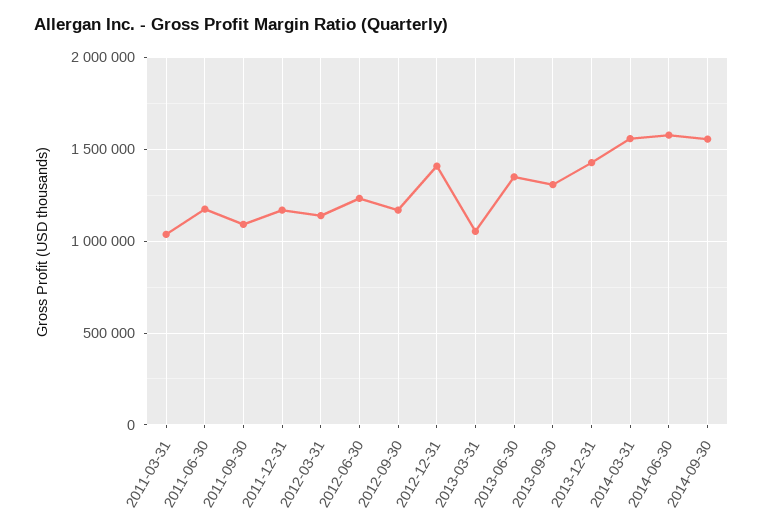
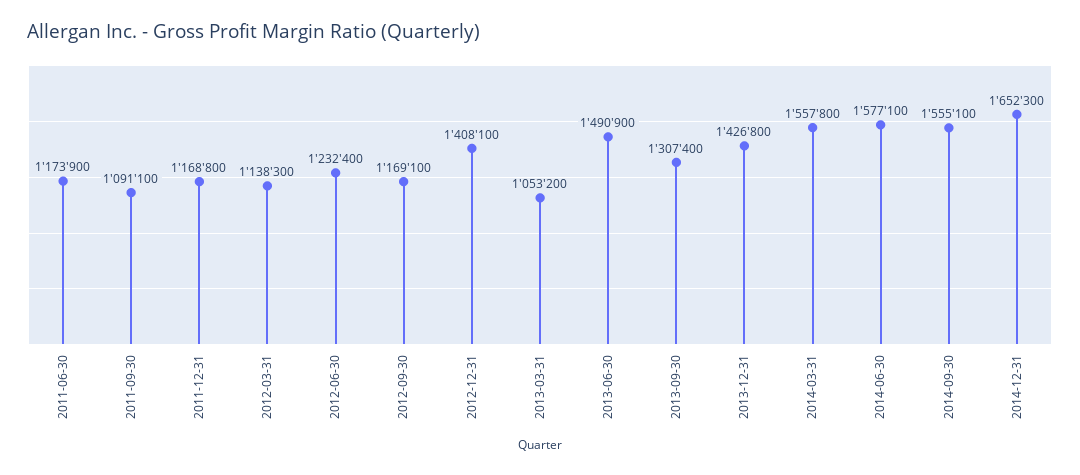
2011-03-31: 1050000 -> none
2013-06-30: 1350000 -> 1490900
2014-12-31: none -> 1652300

